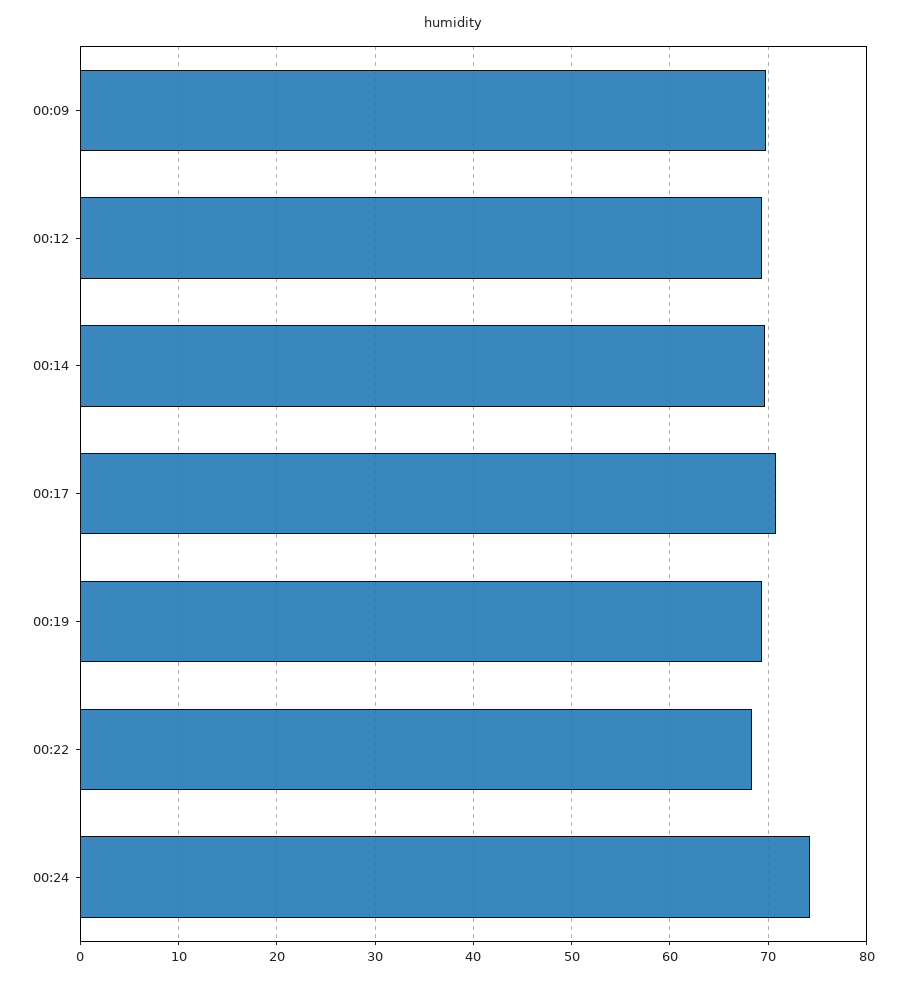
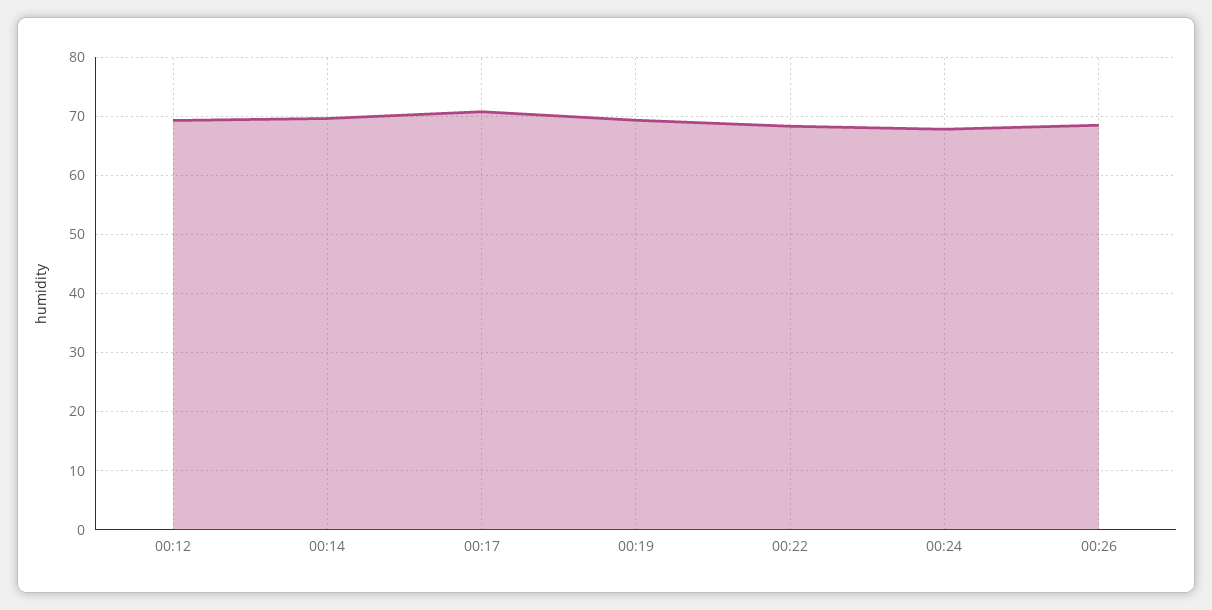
00:09: 70 -> none
00:24: 74 -> 68
00:26: none -> 68

